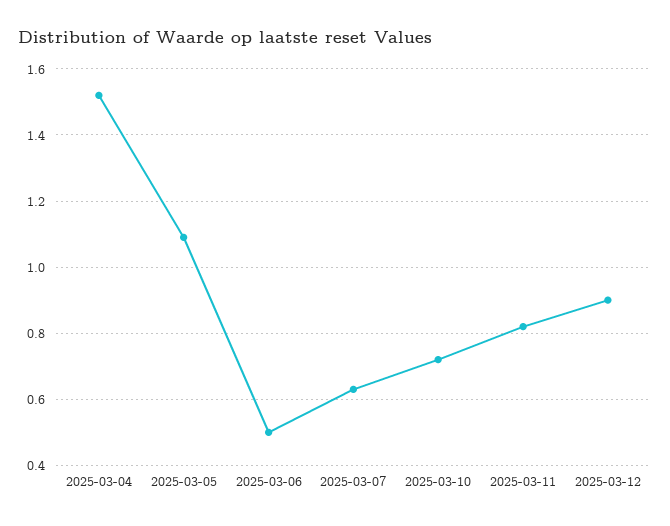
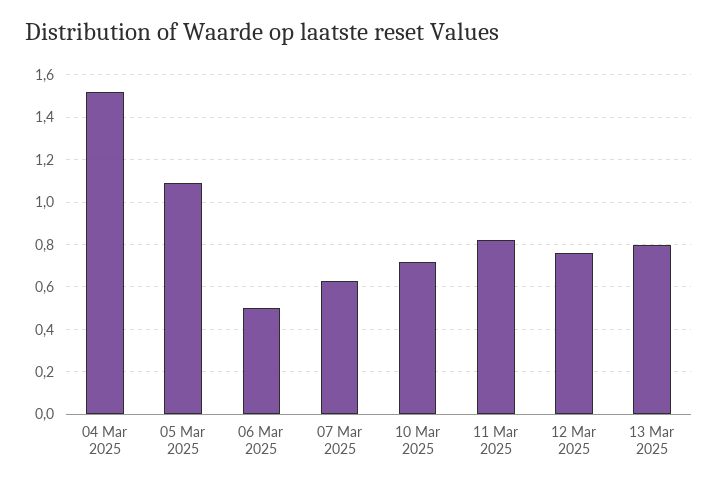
2025-03-12: 0.9 -> 0.75
13 Mar 2025: none -> 0.8

